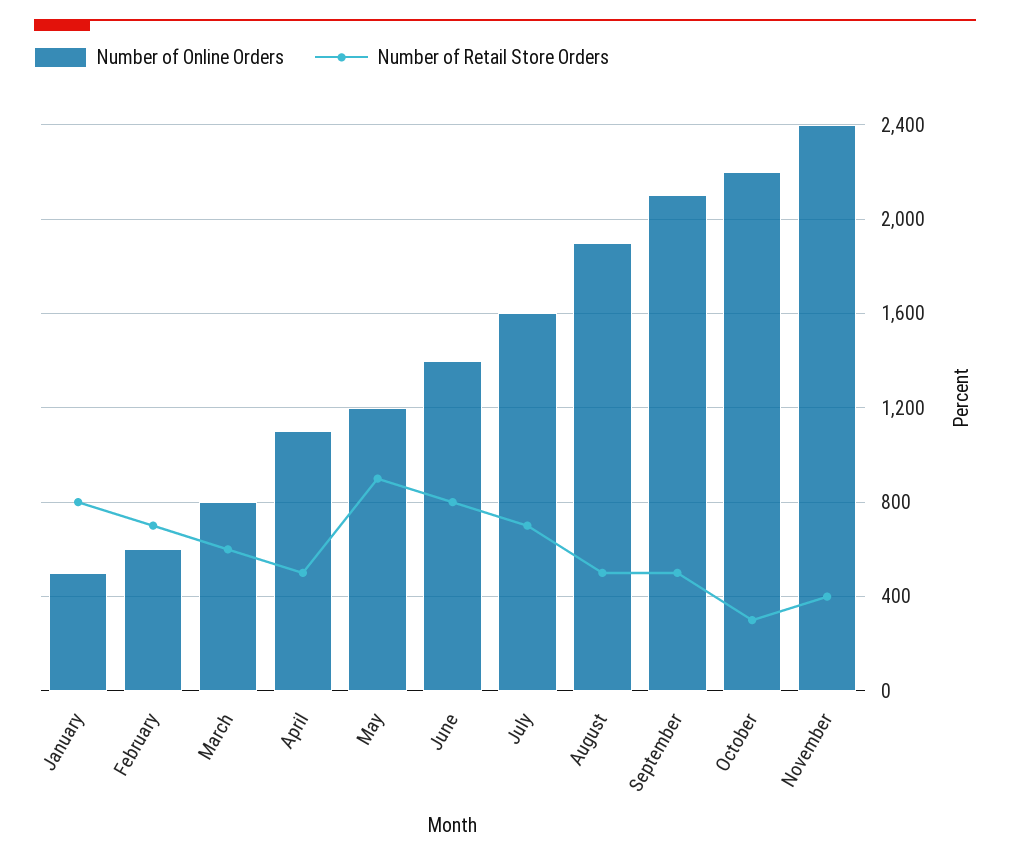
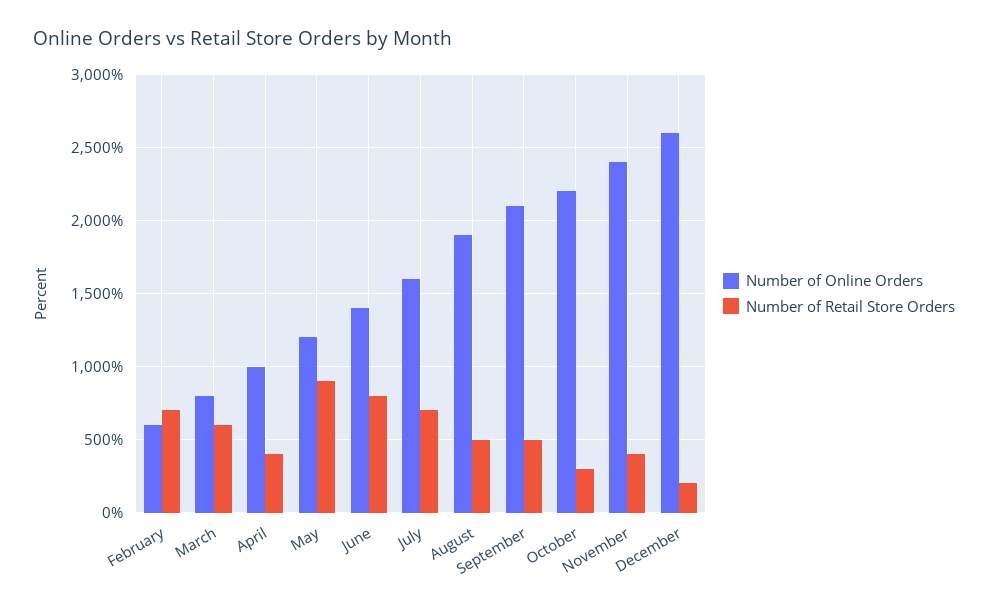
Number of Online Orders, January: 500 -> none
Number of Retail Store Orders, January: 800 -> none
Number of Online Orders, April: 1100 -> 1000
Number of Retail Store Orders, April: 500 -> 400
Number of Online Orders, December: none -> 2600
Number of Retail Store Orders, December: none -> 200

